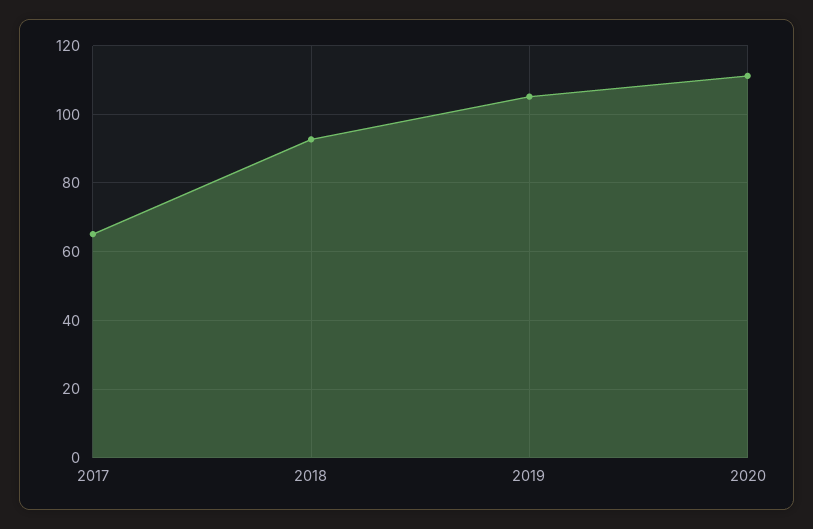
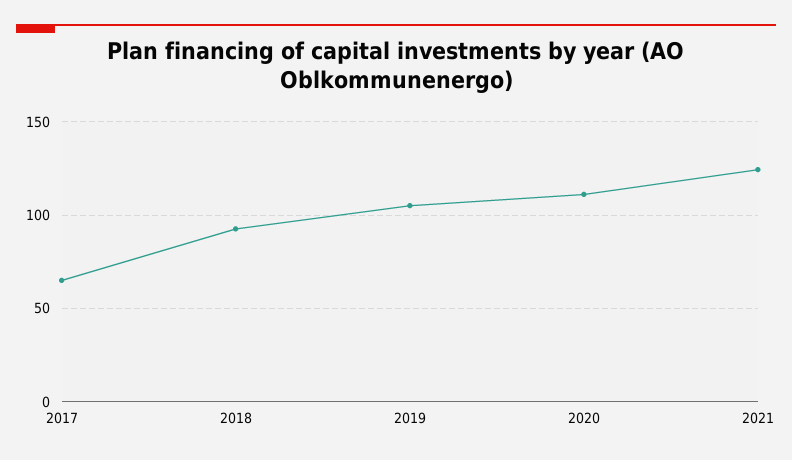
2021: none -> 125

